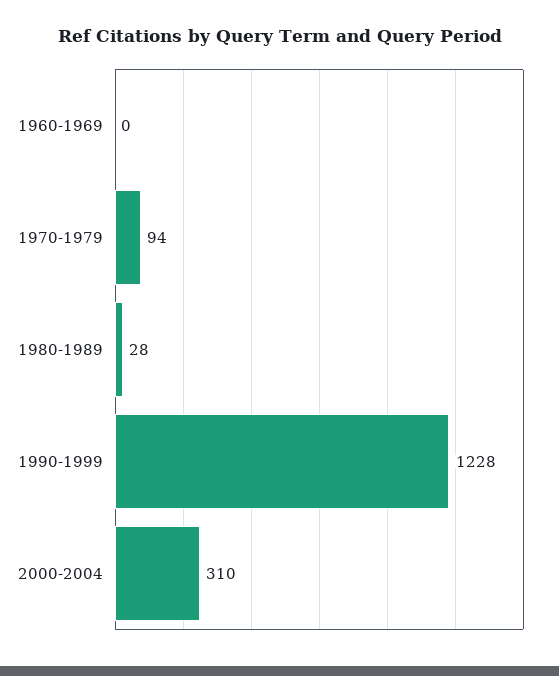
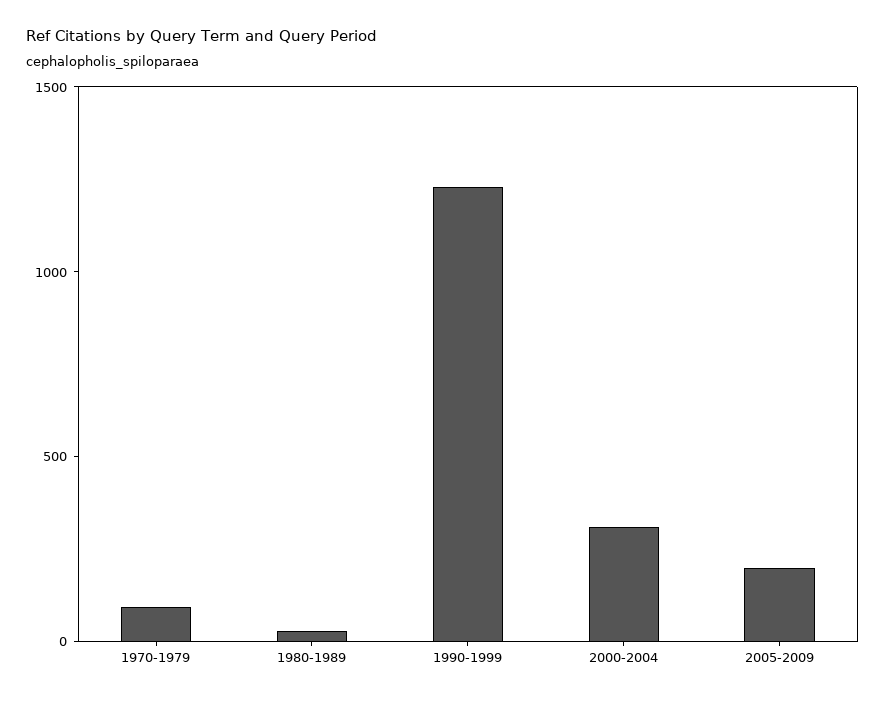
1960-1969: 0 -> none
2005-2009: none -> 200

